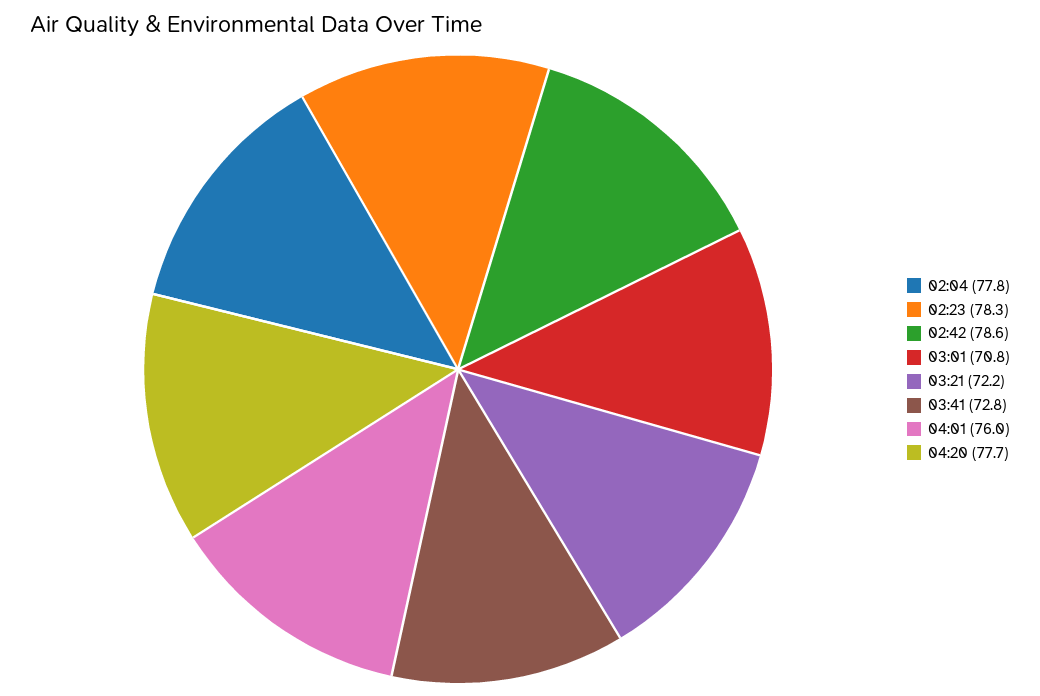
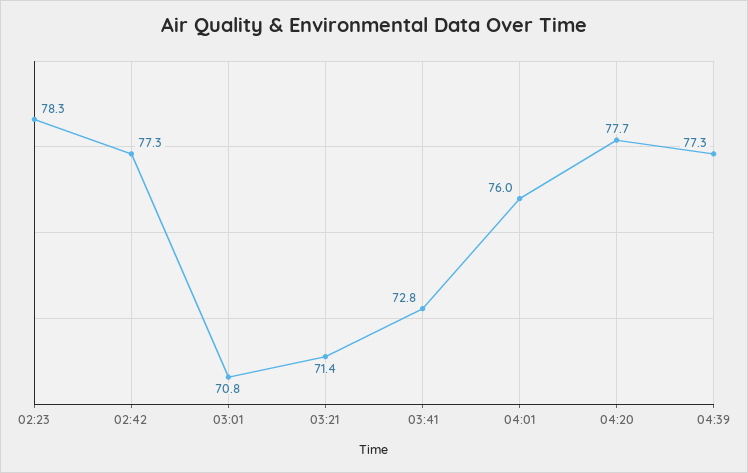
02:04: 77.8 -> none
02:42: 78.6 -> 77.3
03:21: 72.2 -> 71.4
04:39: none -> 77.3

